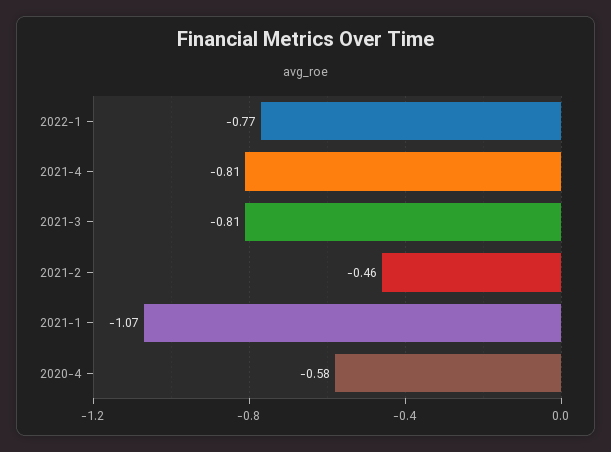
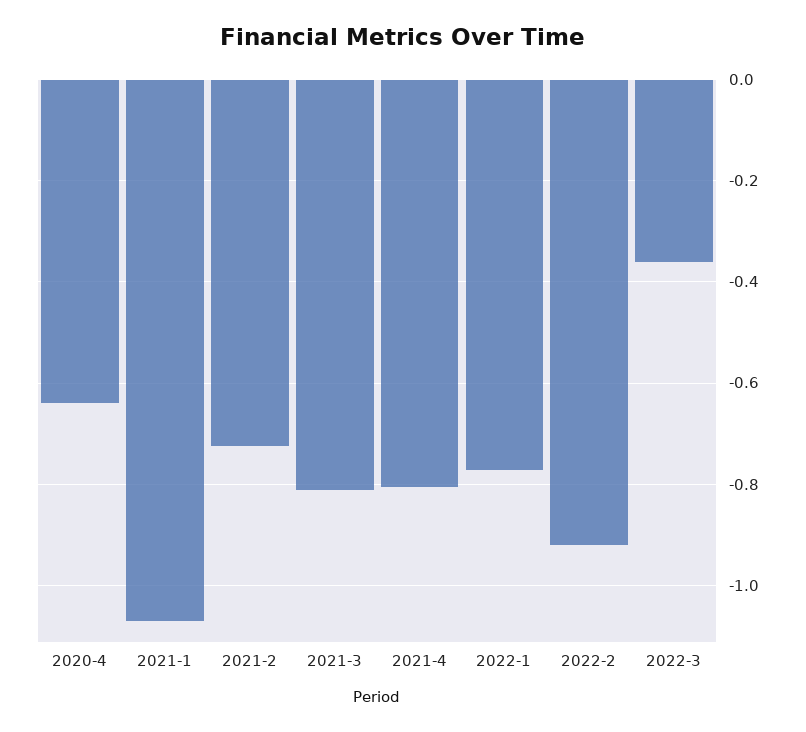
2021-2: -0.46 -> -0.72
2020-4: -0.58 -> -0.64
2022-2: none -> -0.92
2022-3: none -> -0.36

